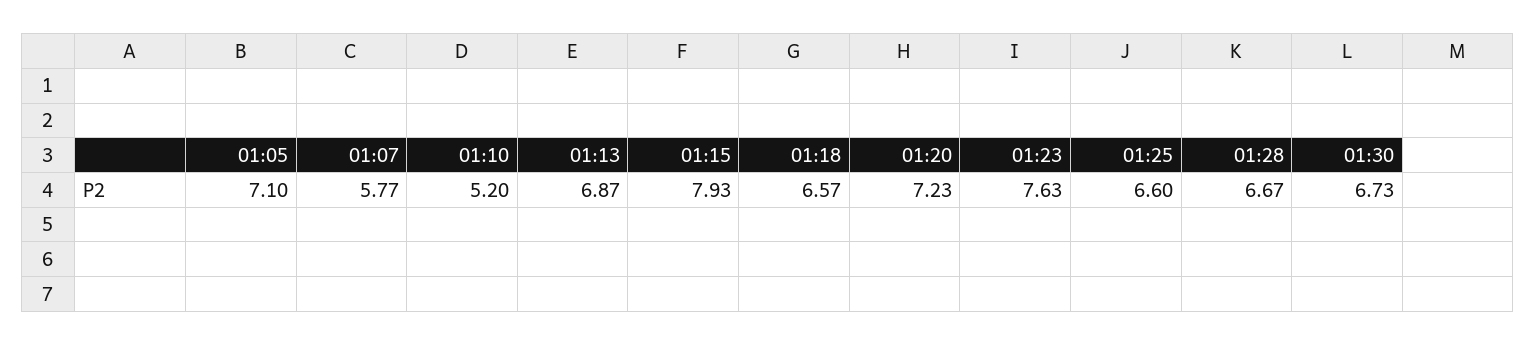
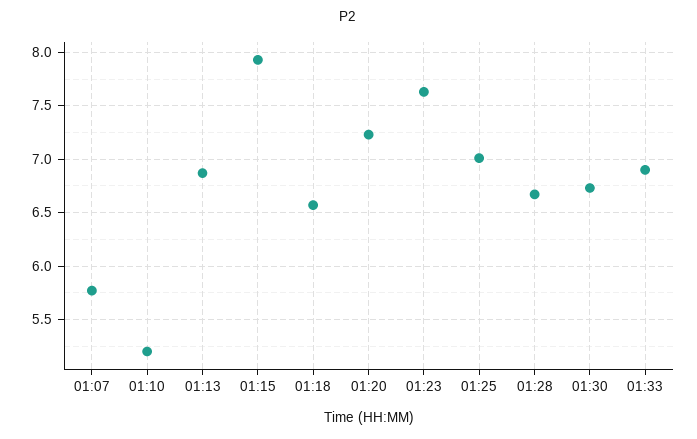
01:05: 7.1 -> none
01:25: 6.6 -> 7
01:33: none -> 6.9

